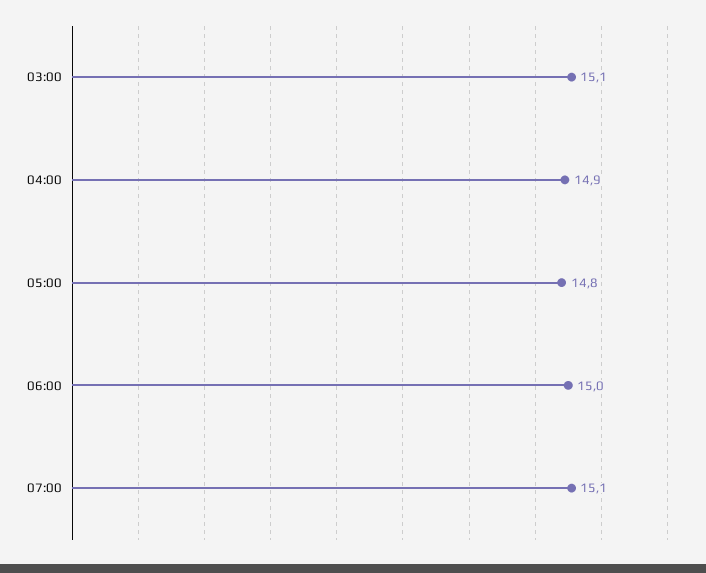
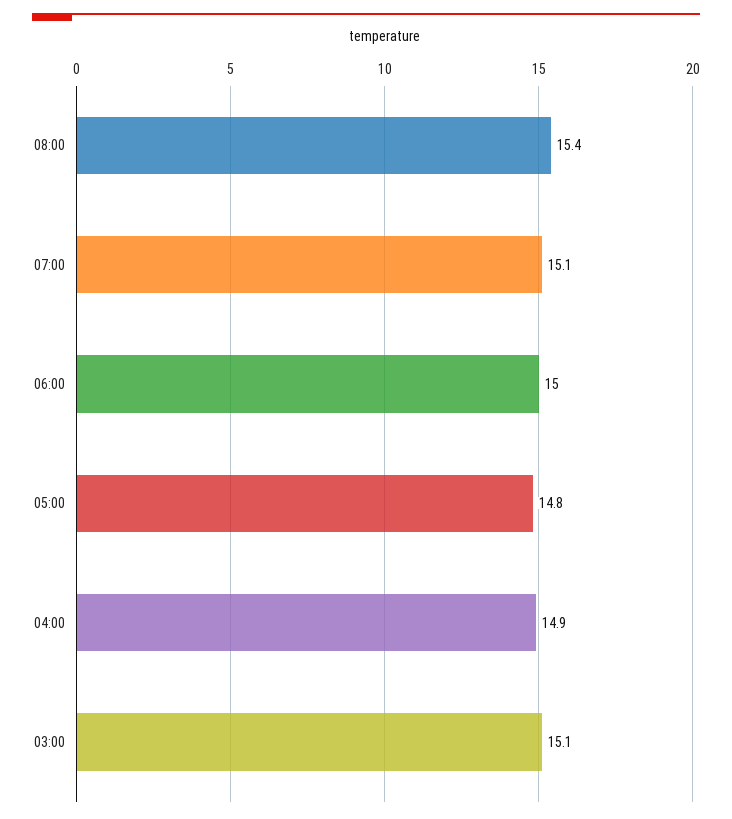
08:00: none -> 15.4

